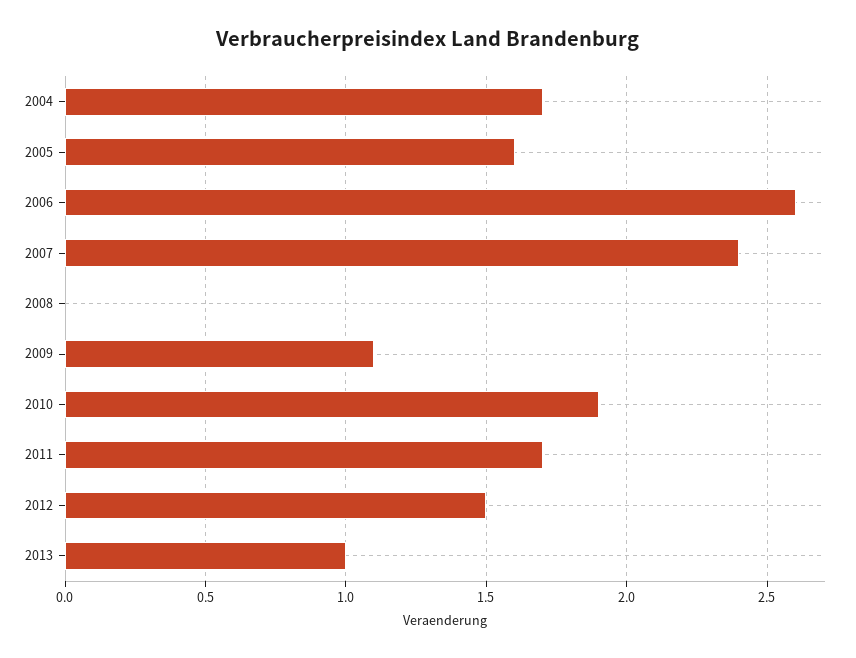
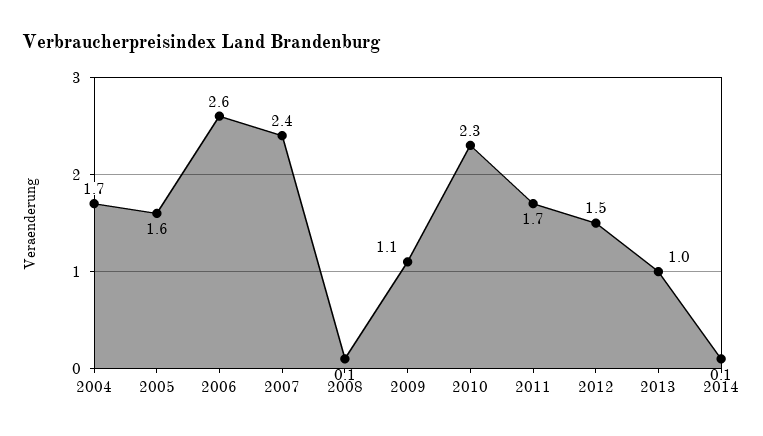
2008: 0 -> 0.1
2010: 1.9 -> 2.3
2014: none -> 0.1

